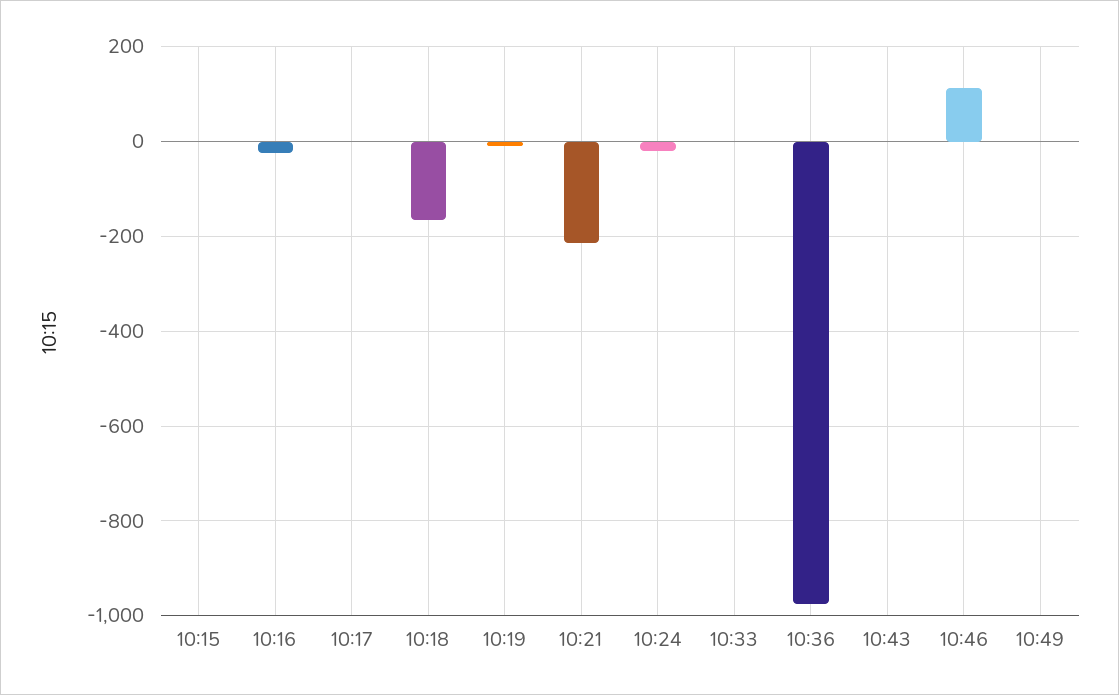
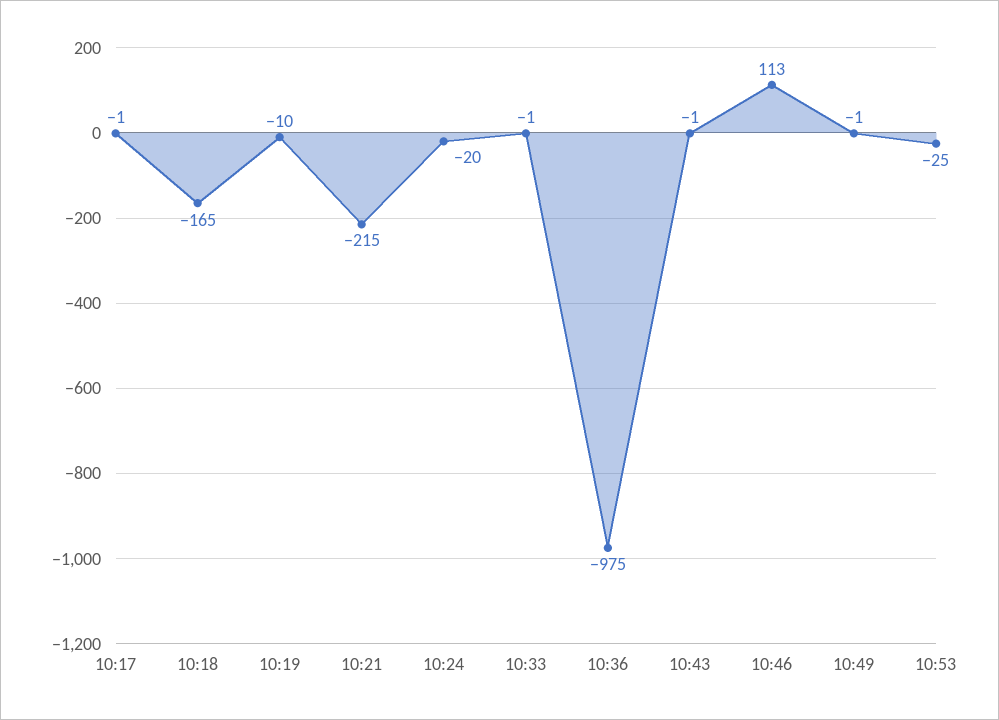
10:15: 0 -> none
10:16: -20 -> none
10:53: none -> -25

